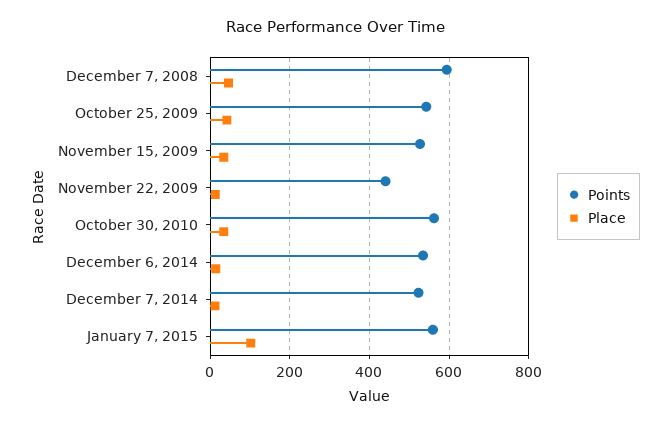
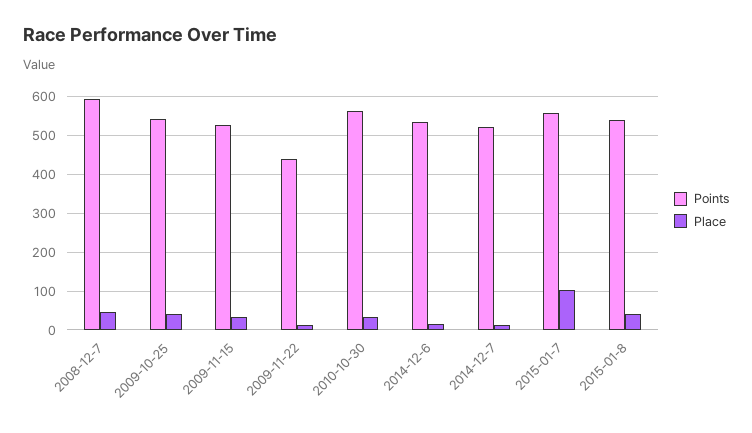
Points, 2015-01-8: none -> 540
Place, 2015-01-8: none -> 40

